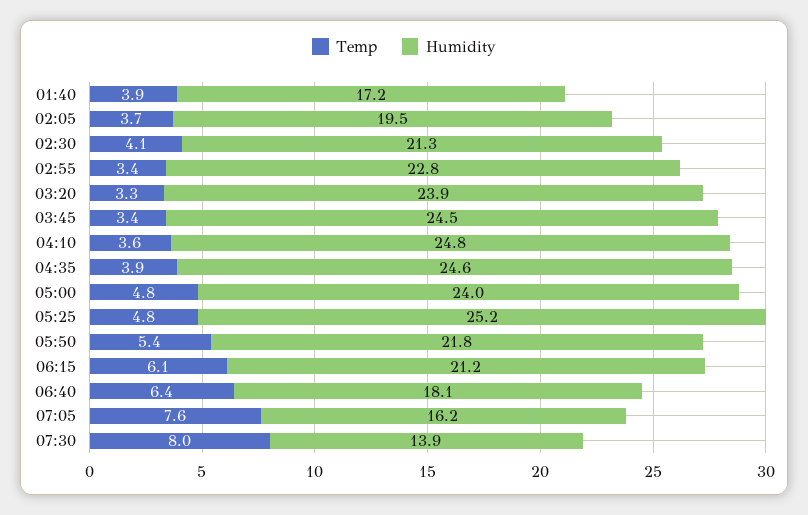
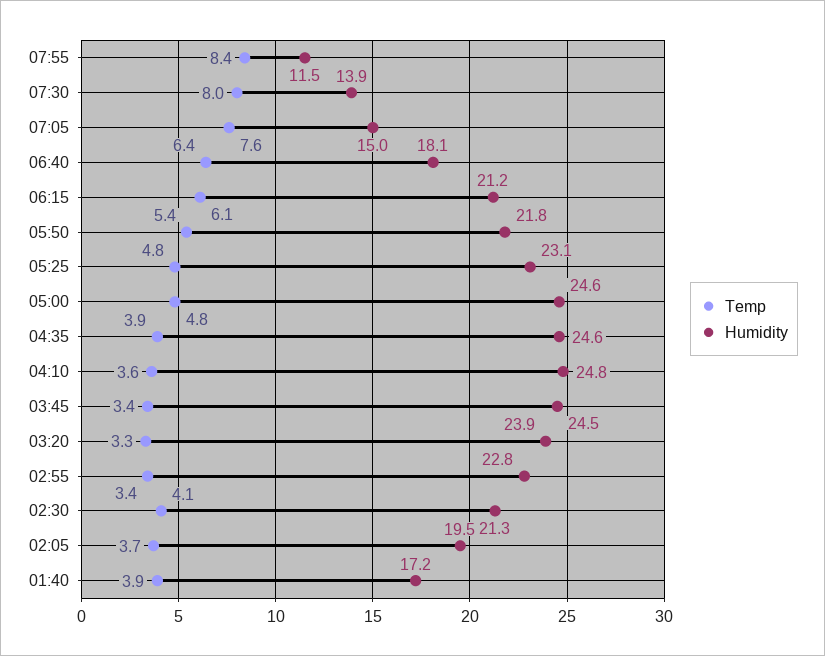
Humidity, 05:00: 24 -> 24.6
Humidity, 05:25: 25.2 -> 23.1
Humidity, 07:05: 16.2 -> 15
Temp, 07:55: none -> 8.4
Humidity, 07:55: none -> 11.5

